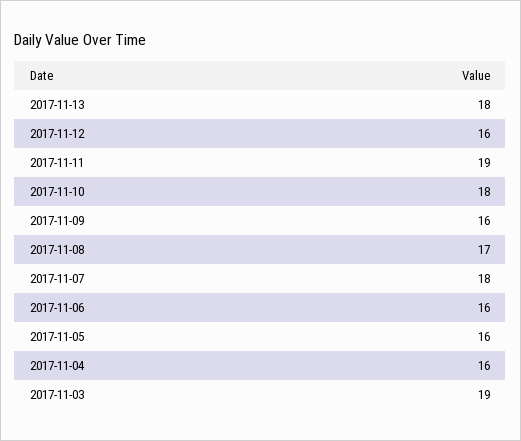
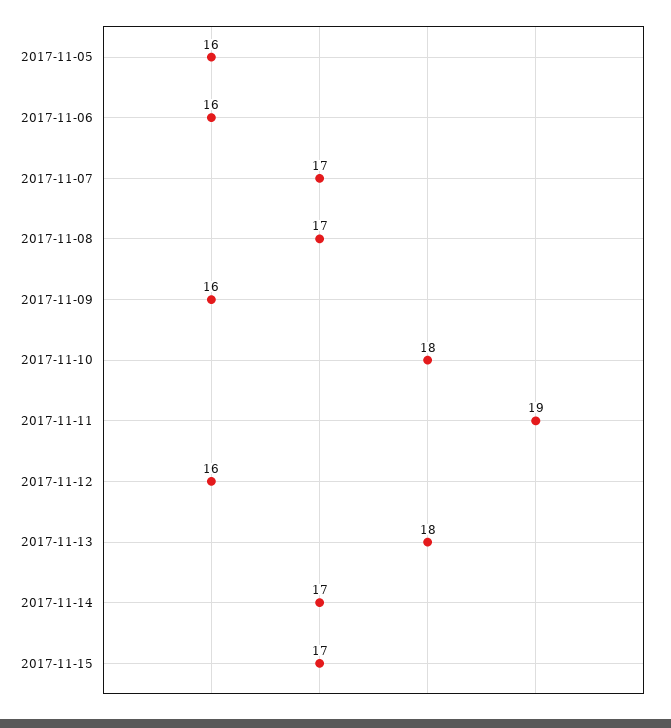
2017-11-07: 18 -> 17
2017-11-04: 16 -> none
2017-11-03: 19 -> none
2017-11-14: none -> 17
2017-11-15: none -> 17

